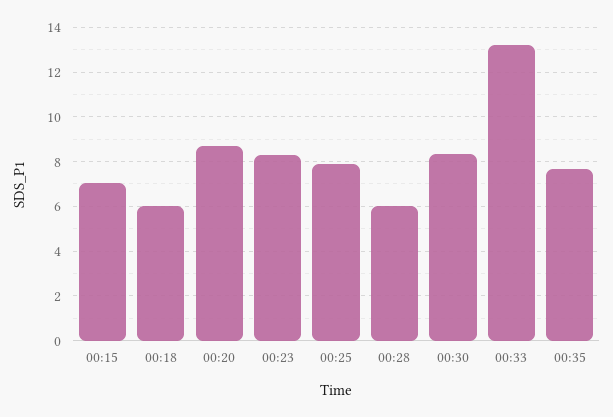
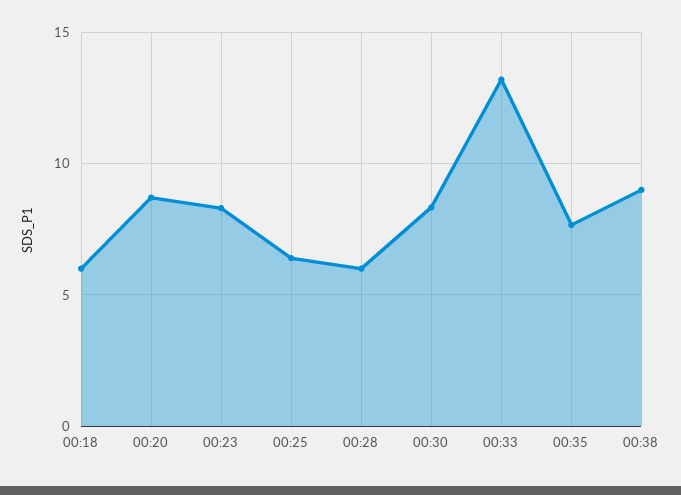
00:15: 7 -> none
00:25: 8 -> 6.5
00:38: none -> 9

